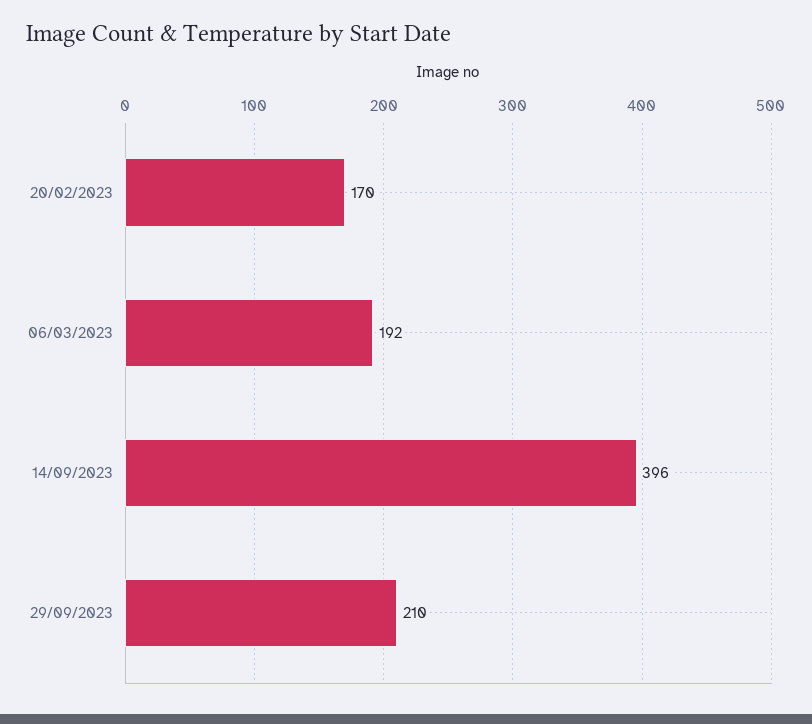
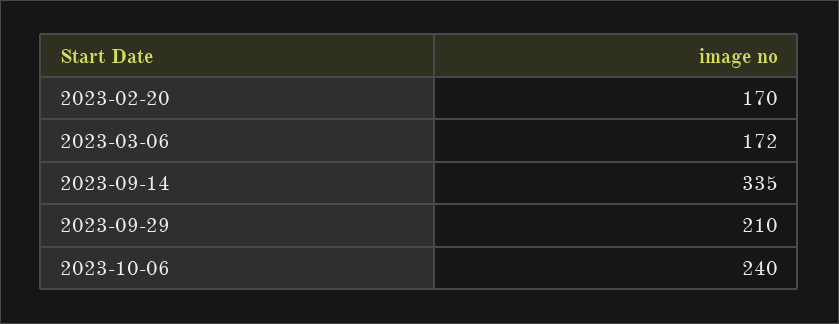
06/03/2023: 192 -> 172
14/09/2023: 396 -> 335
2023-10-06: none -> 240

